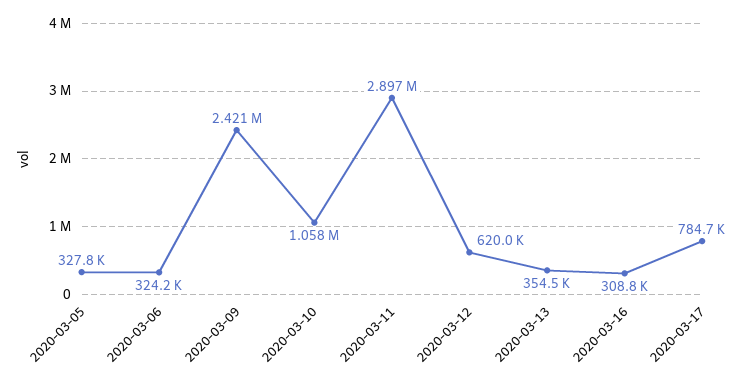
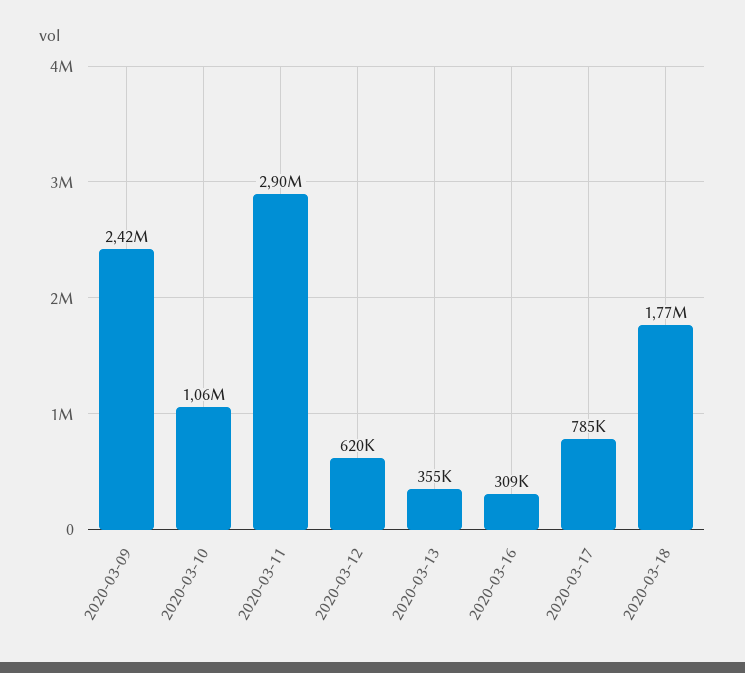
2020-03-05: 327800 -> none
2020-03-06: 324200 -> none
2020-03-18: none -> 1770000

